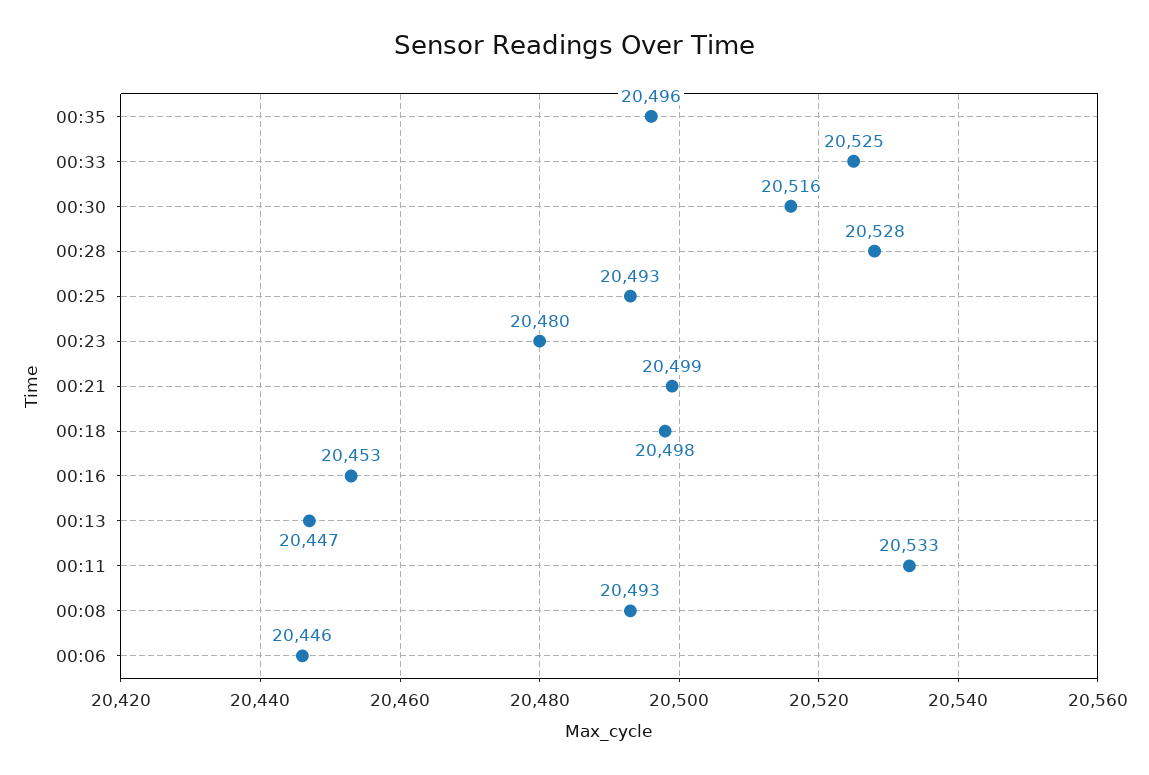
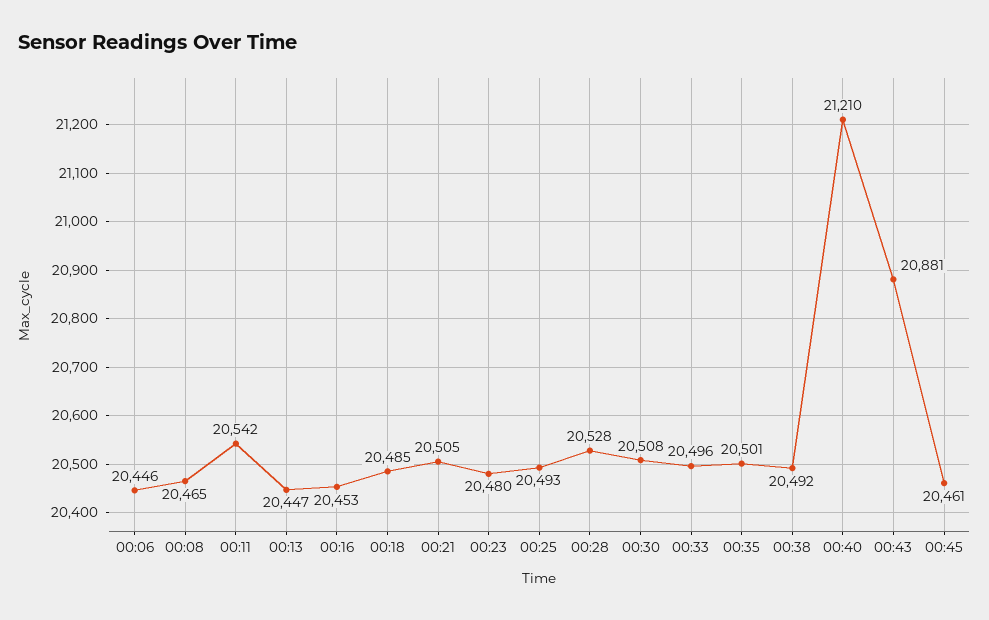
00:35: 20496 -> 20501
00:33: 20525 -> 20496
00:30: 20516 -> 20508
00:21: 20499 -> 20505
00:18: 20498 -> 20485
00:11: 20533 -> 20542
00:08: 20493 -> 20465
00:38: none -> 20492
00:40: none -> 21210
00:43: none -> 20881
00:45: none -> 20461

